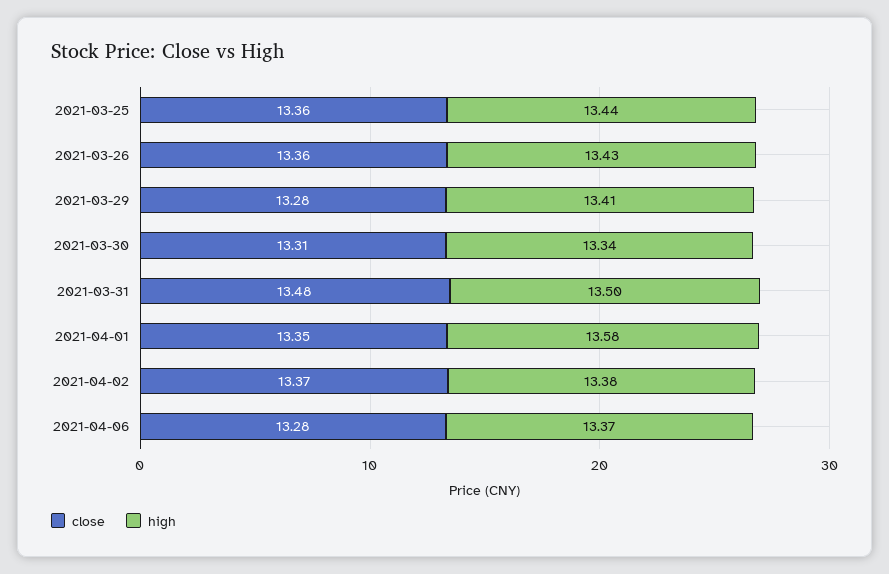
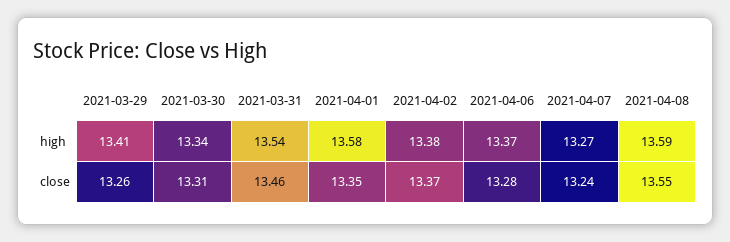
close, 2021-03-25: 13.36 -> none
high, 2021-03-25: 13.44 -> none
close, 2021-03-26: 13.36 -> none
high, 2021-03-26: 13.43 -> none
close, 2021-03-29: 13.28 -> 13.26
close, 2021-03-31: 13.48 -> 13.46
high, 2021-03-31: 13.5 -> 13.54
high, 2021-04-07: none -> 13.27
high, 2021-04-08: none -> 13.59
close, 2021-04-07: none -> 13.24
close, 2021-04-08: none -> 13.55

